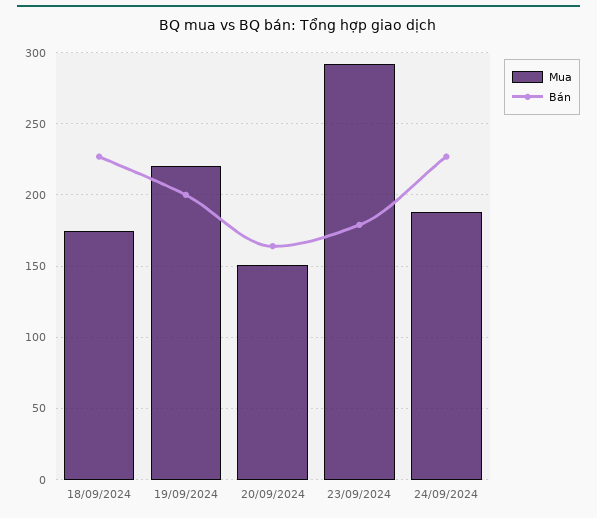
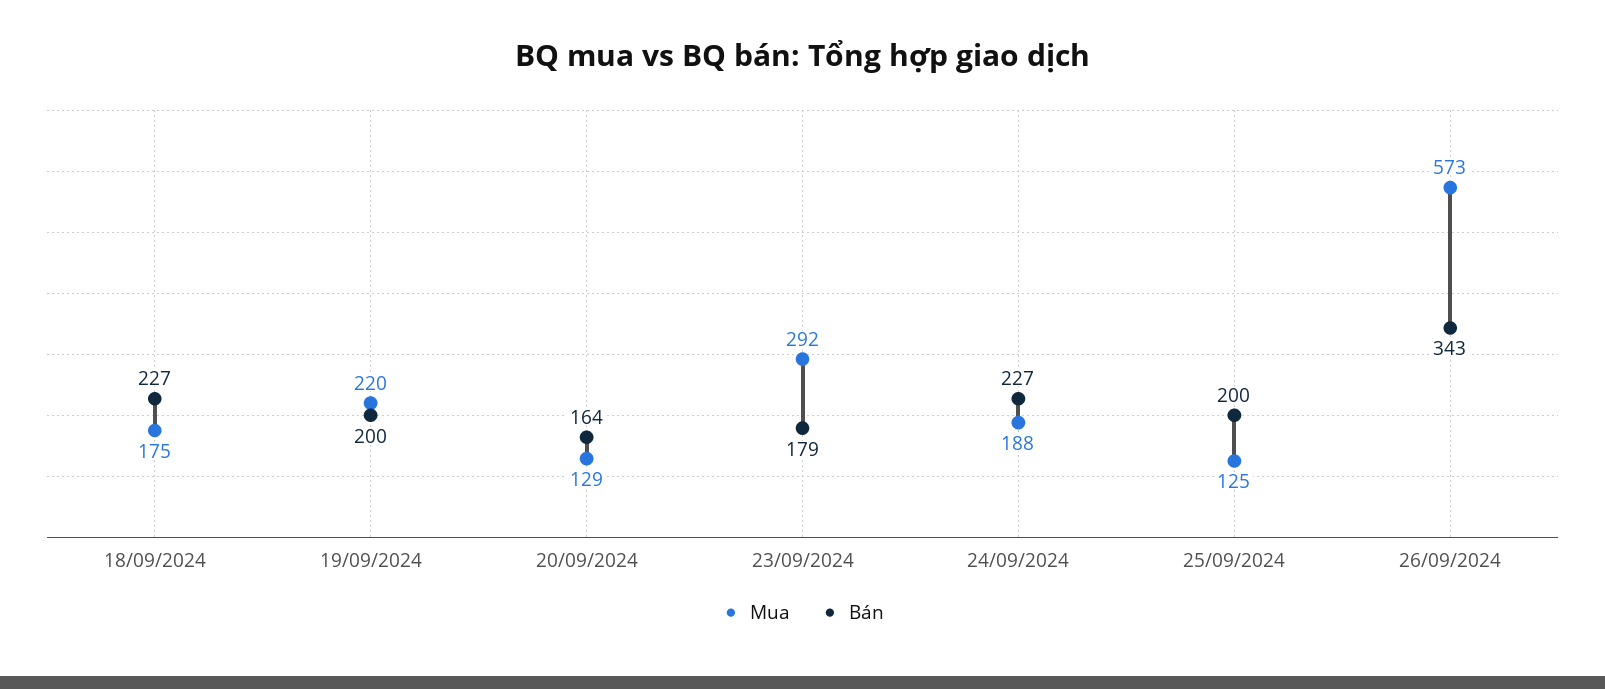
Mua, 20/09/2024: 150 -> 129
Mua, 25/09/2024: none -> 125
Bán, 25/09/2024: none -> 200
Mua, 26/09/2024: none -> 573
Bán, 26/09/2024: none -> 343

